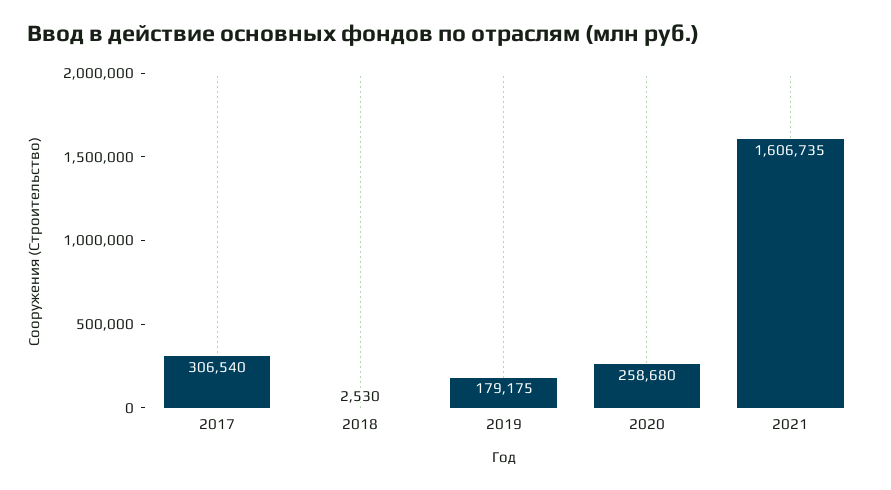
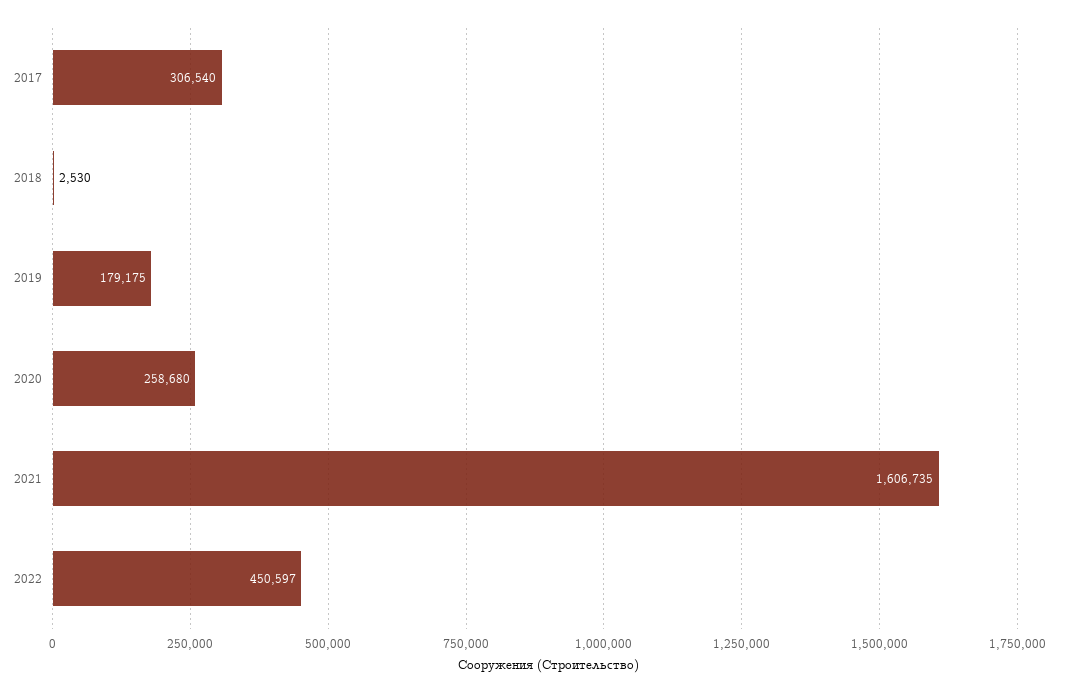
2022: none -> 450597

